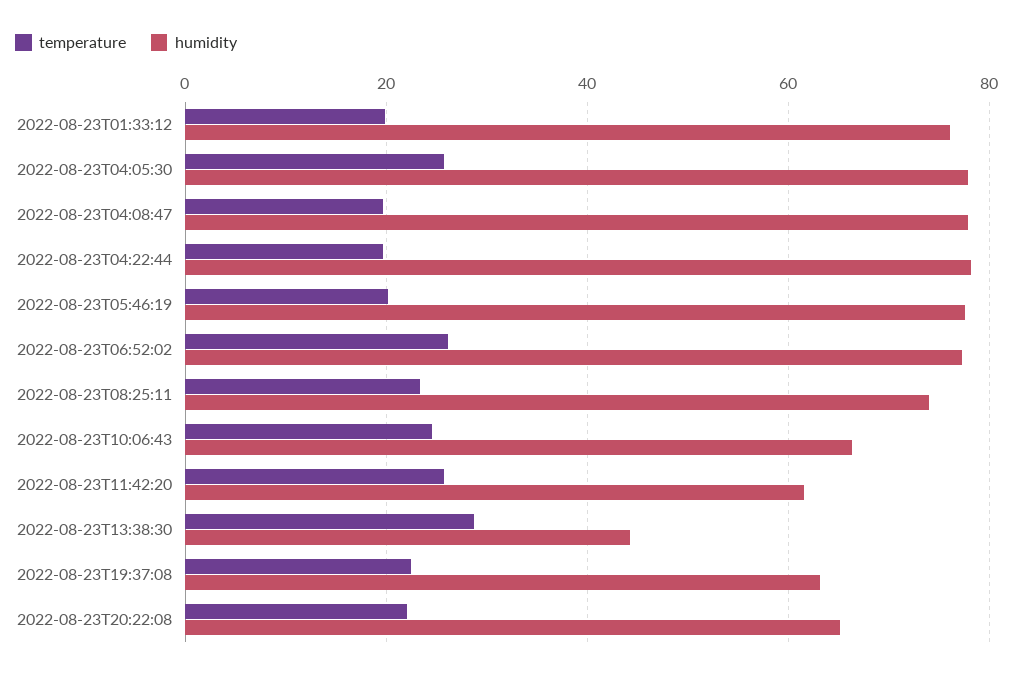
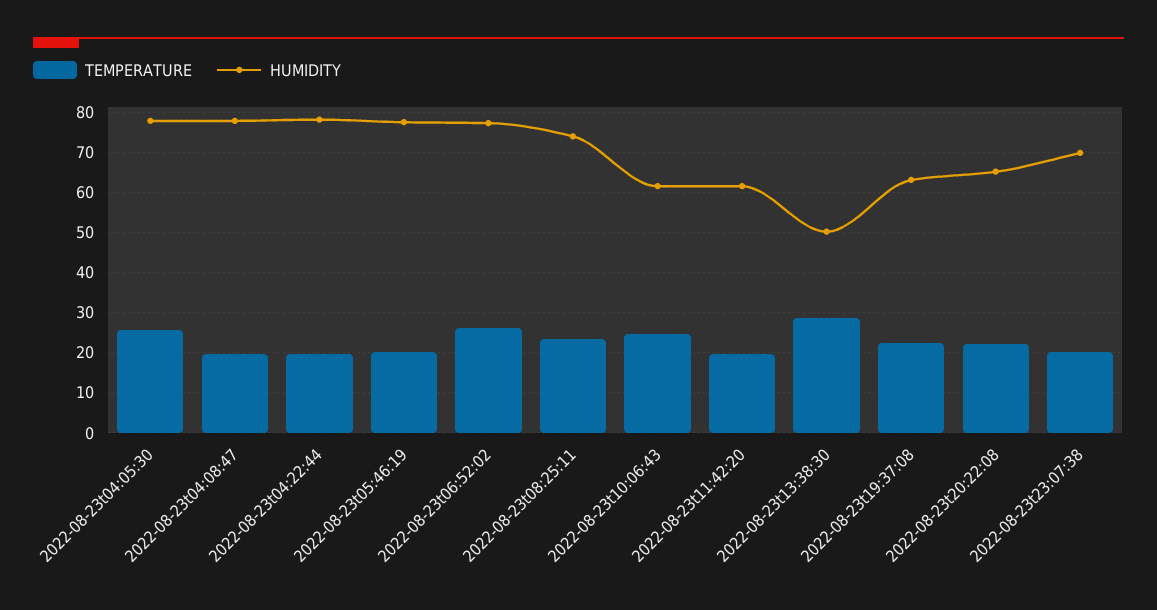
temperature, 2022-08-23T01:33:12: 20 -> none
humidity, 2022-08-23T01:33:12: 76 -> none
humidity, 2022-08-23T10:06:43: 66 -> 62
temperature, 2022-08-23T11:42:20: 26 -> 20
humidity, 2022-08-23T13:38:30: 44 -> 50
temperature, 2022-08-23t23:07:38: none -> 20
humidity, 2022-08-23t23:07:38: none -> 70

